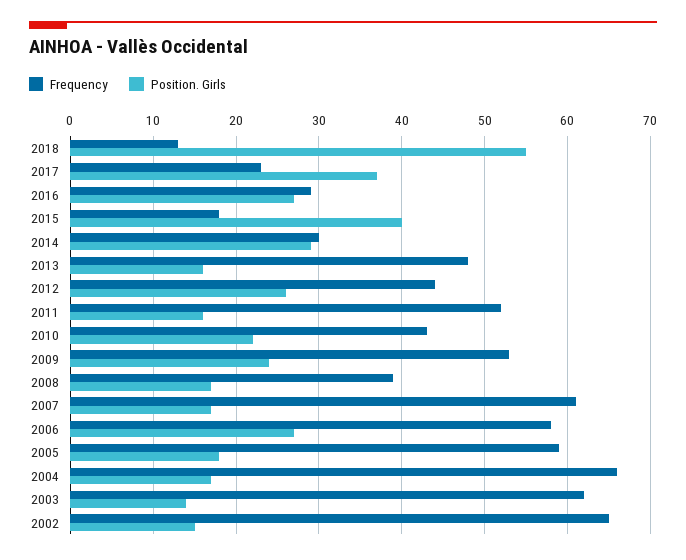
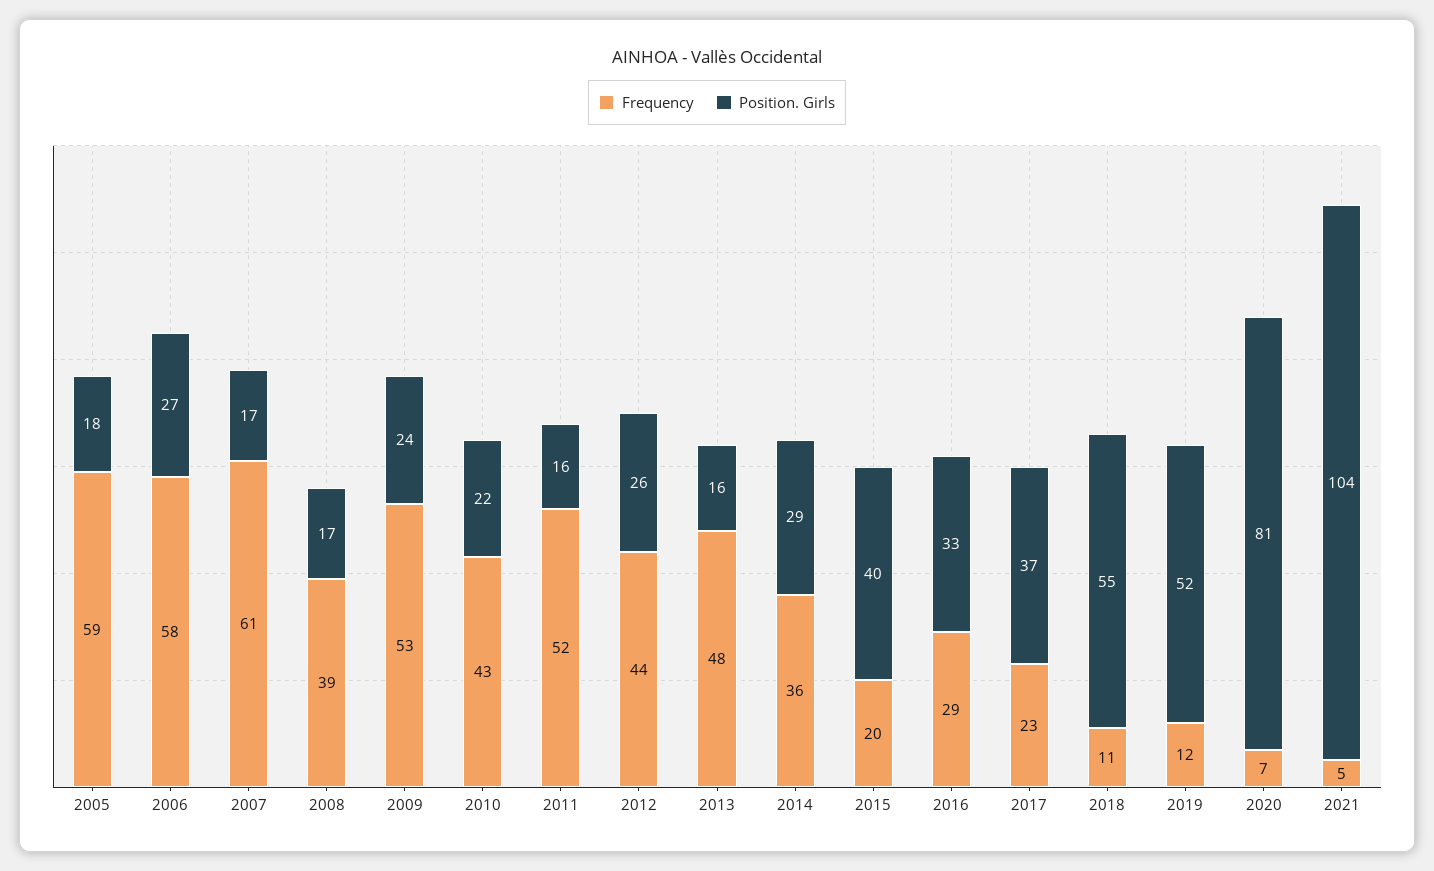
Frequency, 2018: 13 -> 11
Position. Girls, 2016: 27 -> 33
Frequency, 2015: 18 -> 20
Frequency, 2014: 30 -> 36
Frequency, 2004: 66 -> none
Position. Girls, 2004: 17 -> none
Frequency, 2003: 62 -> none
Position. Girls, 2003: 14 -> none
Frequency, 2002: 65 -> none
Position. Girls, 2002: 15 -> none
Frequency, 2019: none -> 12
Position. Girls, 2019: none -> 52
Frequency, 2020: none -> 7
Position. Girls, 2020: none -> 81
Frequency, 2021: none -> 5
Position. Girls, 2021: none -> 104

